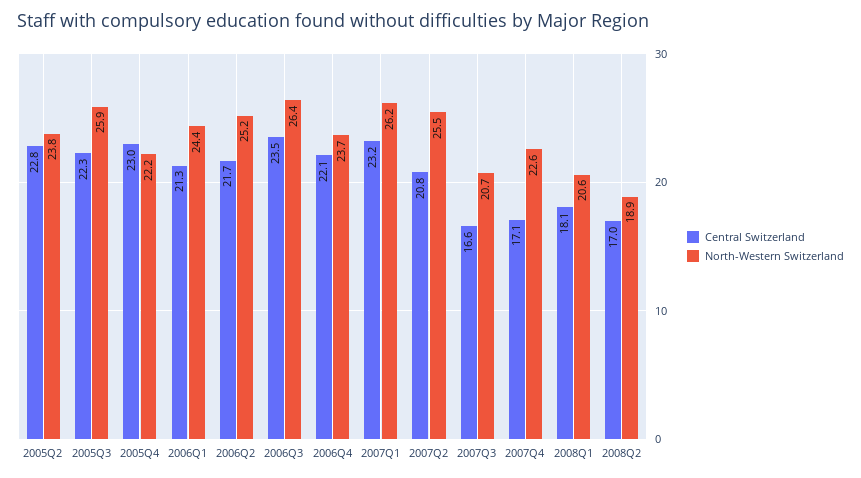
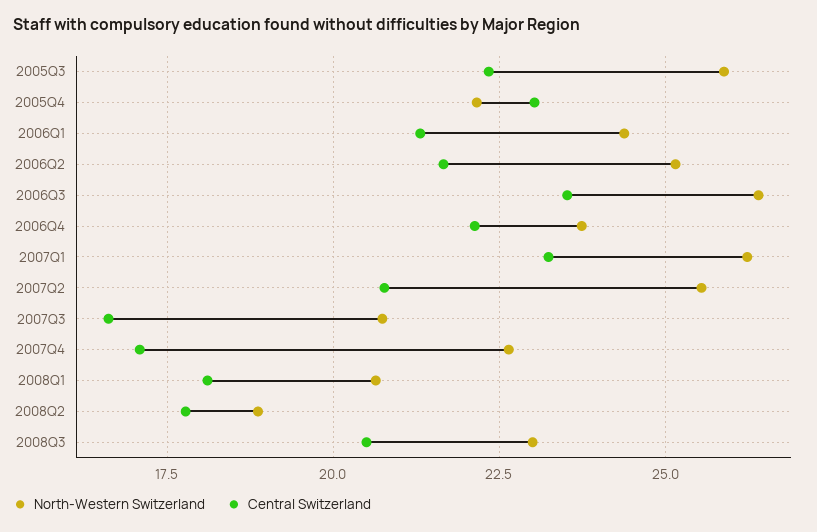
Central Switzerland, 2005Q2: 22.8 -> none
North-Western Switzerland, 2005Q2: 23.8 -> none
Central Switzerland, 2008Q2: 17 -> 17.75
North-Western Switzerland, 2008Q3: none -> 23
Central Switzerland, 2008Q3: none -> 20.5

